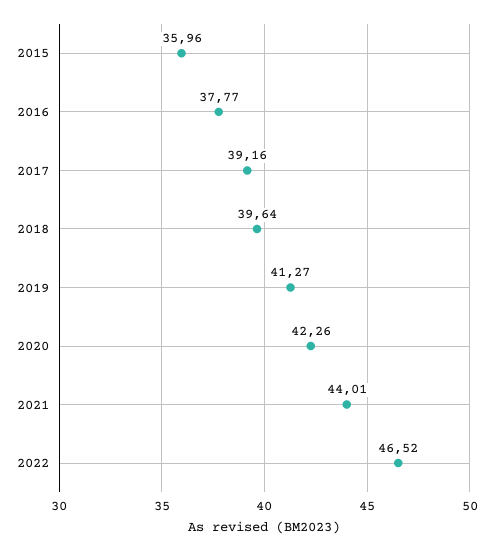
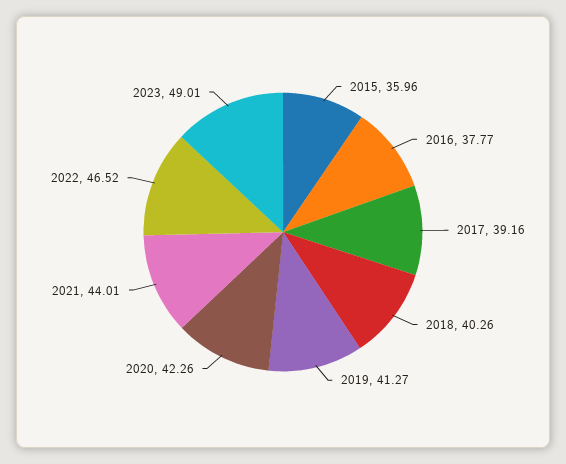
2018: 39.64 -> 40.26
2023: none -> 49.01

